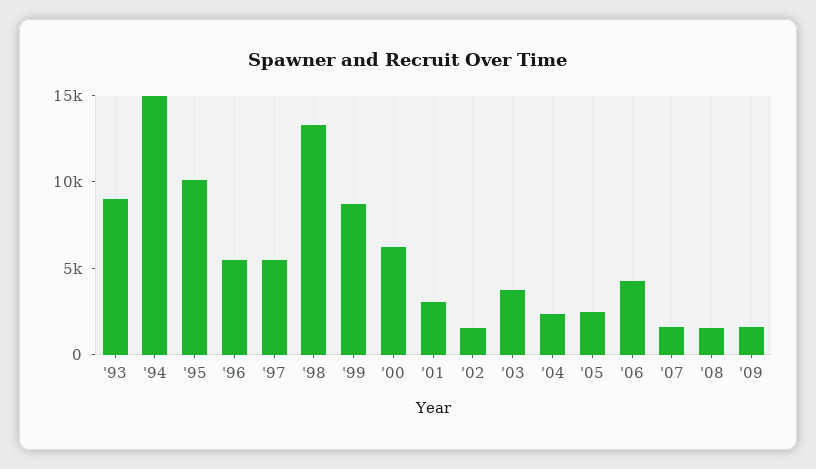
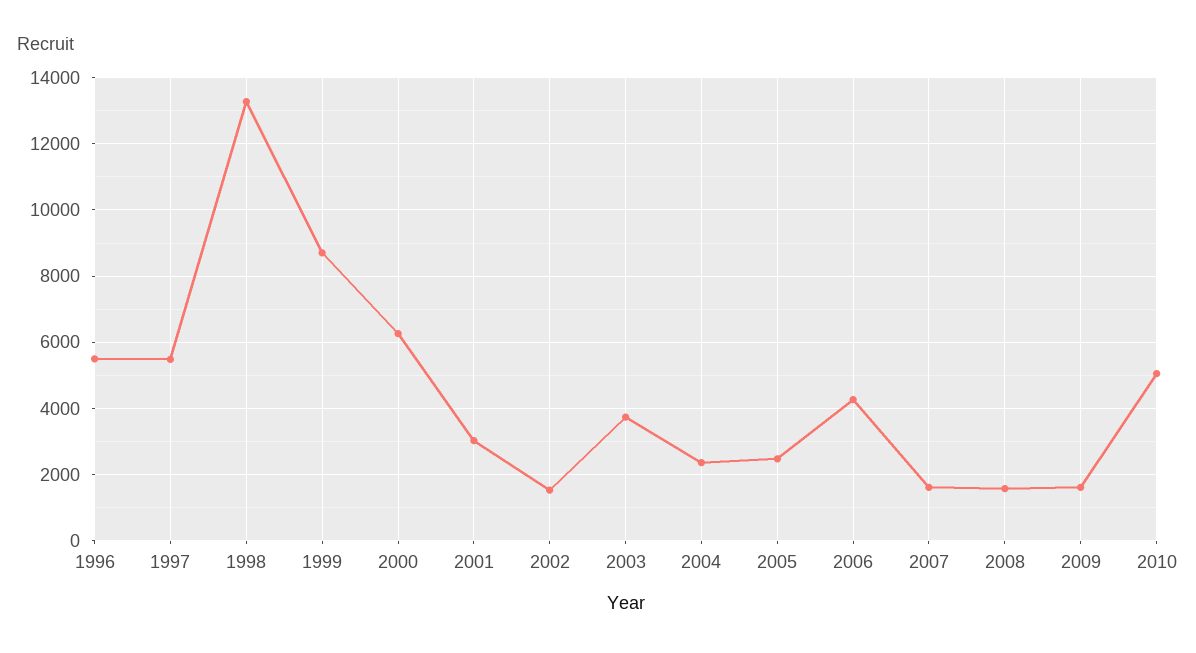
'93: 9000 -> none
'94: 15000 -> none
'95: 10000 -> none
2010: none -> 5000

